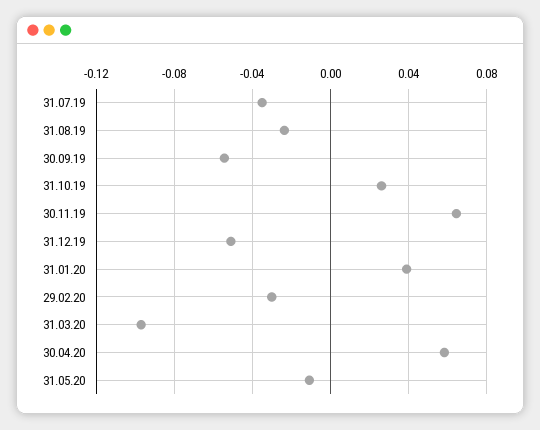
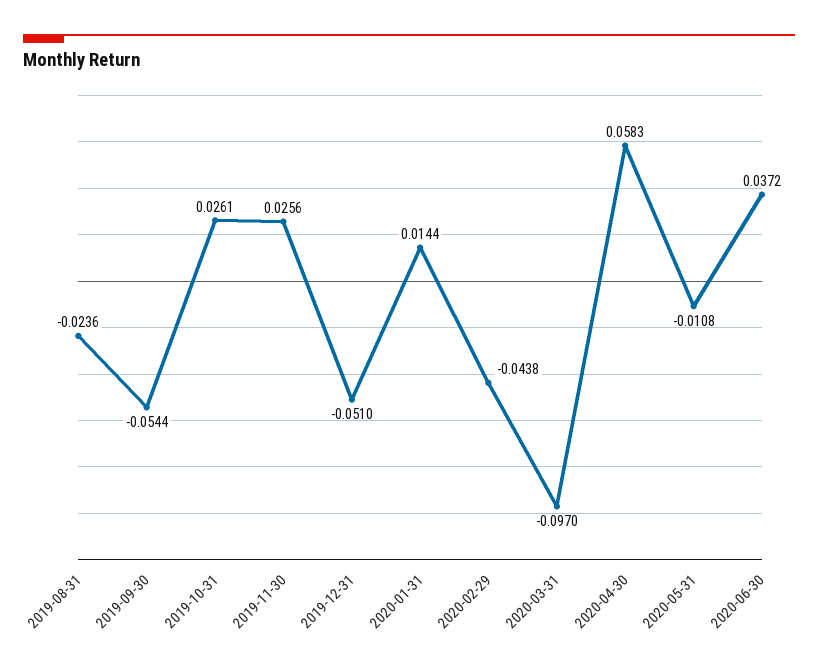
31.07.19: -0.035 -> none
30.11.19: 0.065 -> 0.0256
31.01.20: 0.04 -> 0.0144
29.02.20: -0.03 -> -0.0438
2020-06-30: none -> 0.0372

